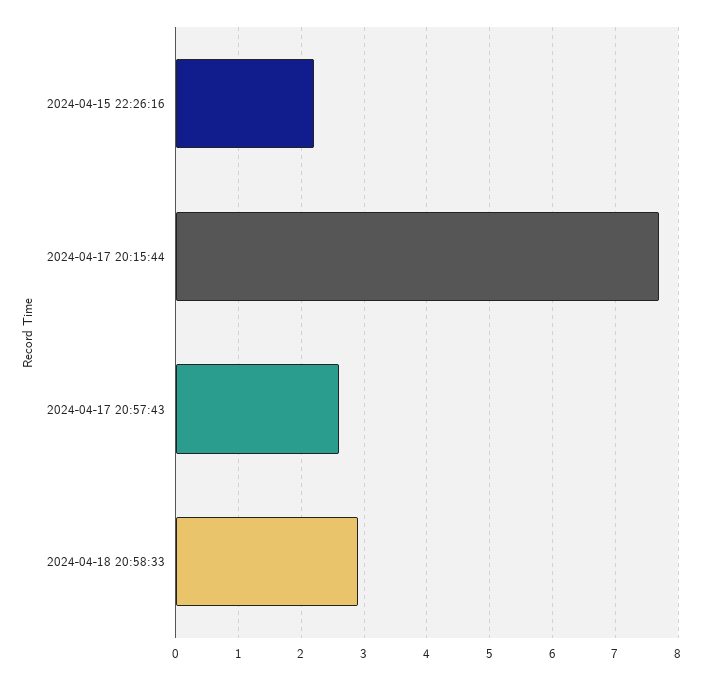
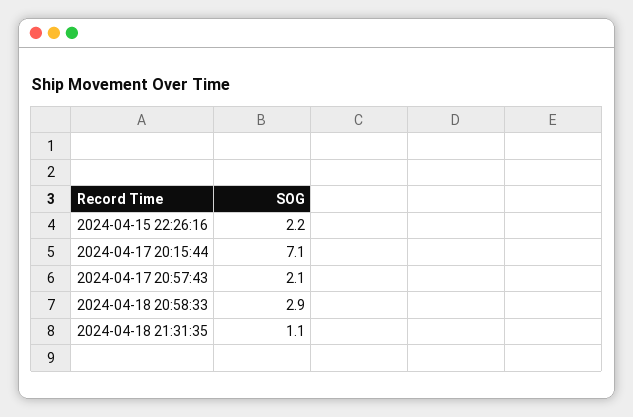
2024-04-17 20:15:44: 7.7 -> 7.1
2024-04-17 20:57:43: 2.6 -> 2.1
2024-04-18 21:31:35: none -> 1.1

